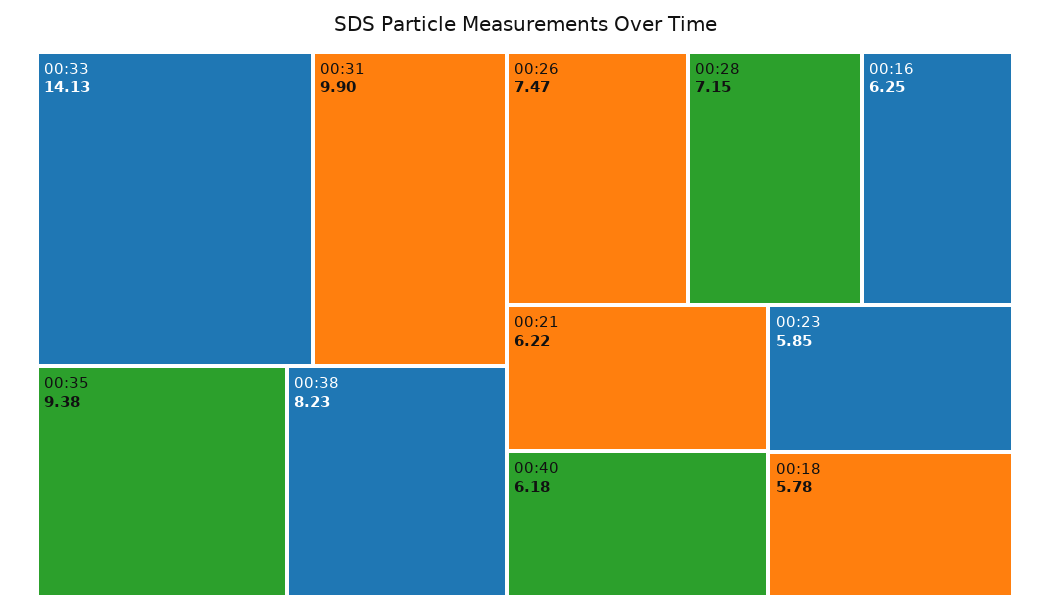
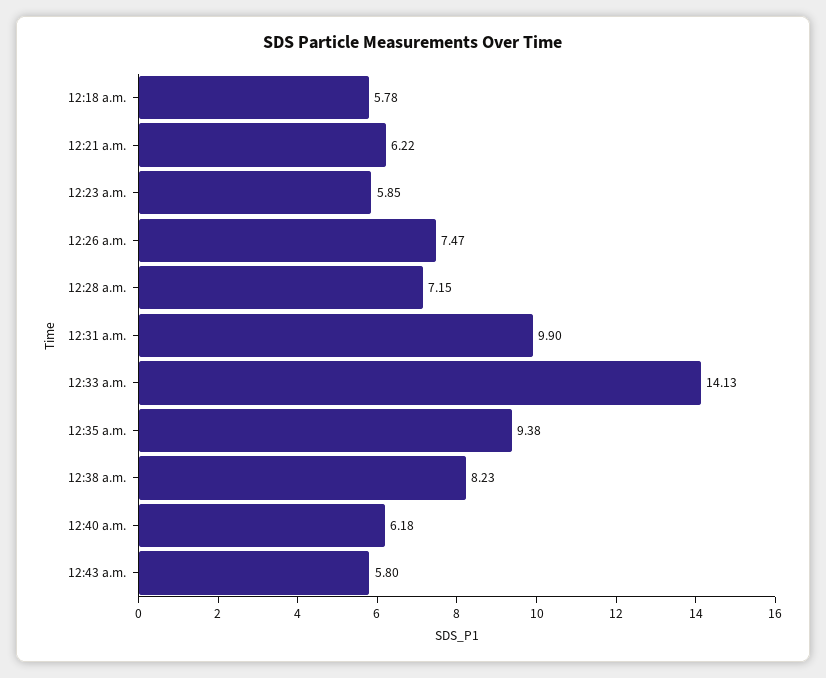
00:16: 6.25 -> none
12:43 a.m.: none -> 5.8

